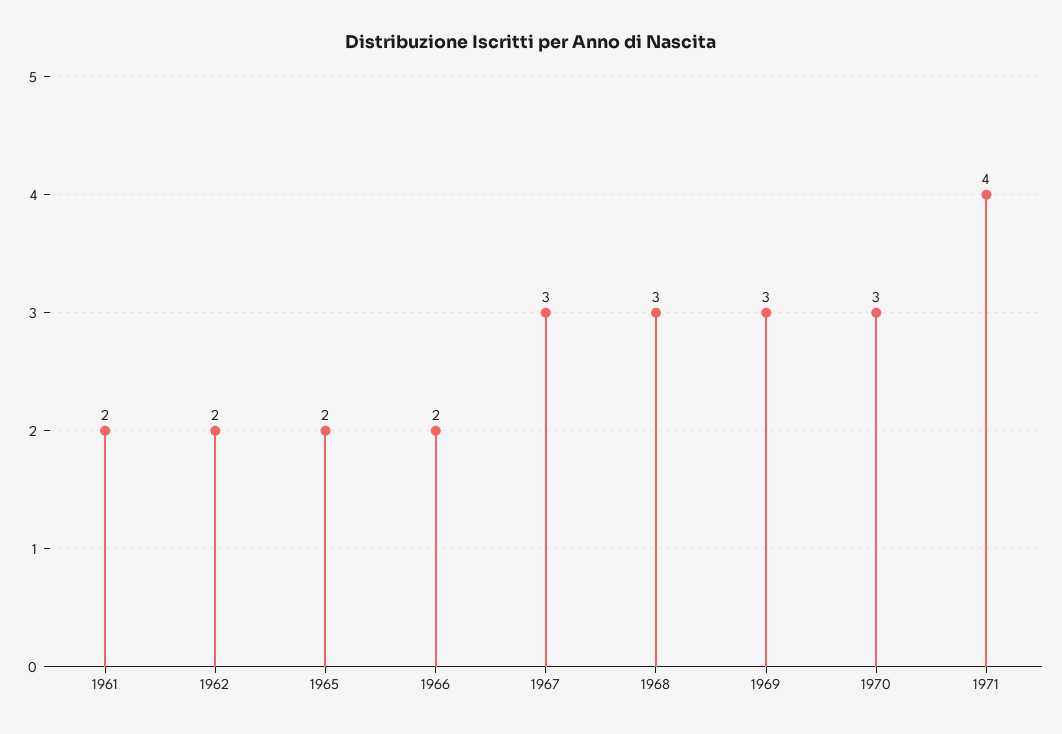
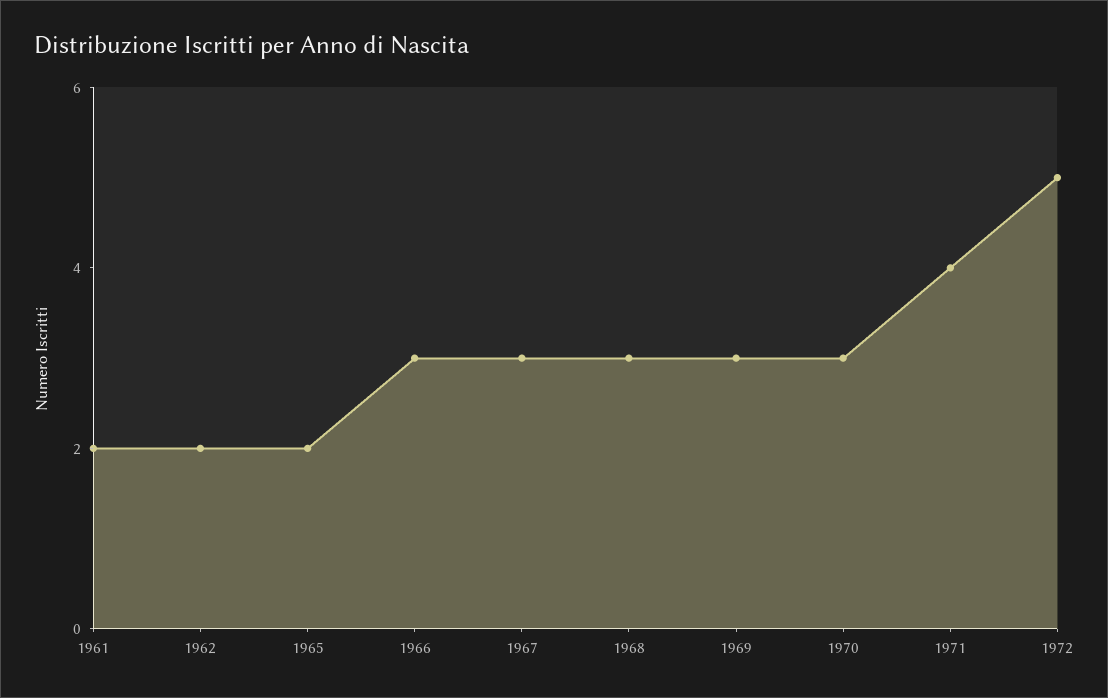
1966: 2 -> 3
1972: none -> 5

